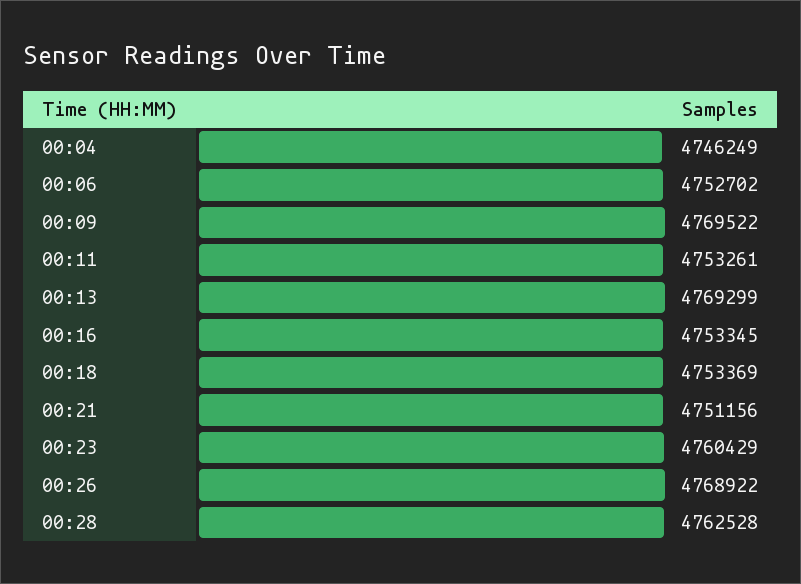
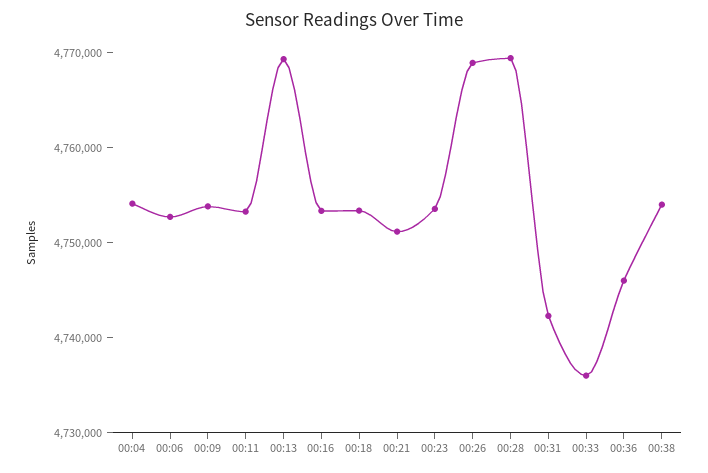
00:04: 4746249 -> 4754000
00:09: 4769522 -> 4754000
00:23: 4760429 -> 4754000
00:28: 4762528 -> 4770000
00:31: none -> 4742000
00:33: none -> 4736000
00:36: none -> 4746000
00:38: none -> 4754000

